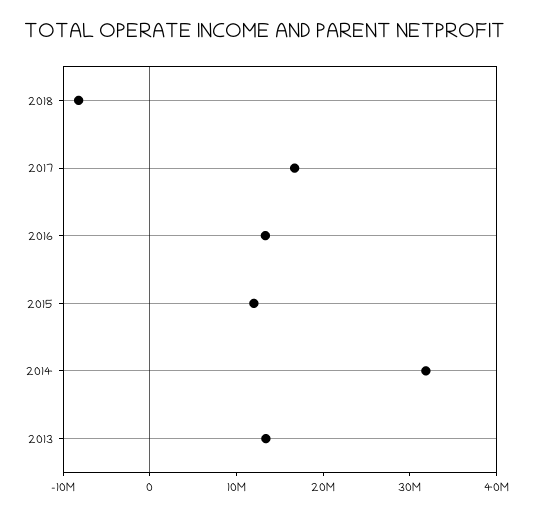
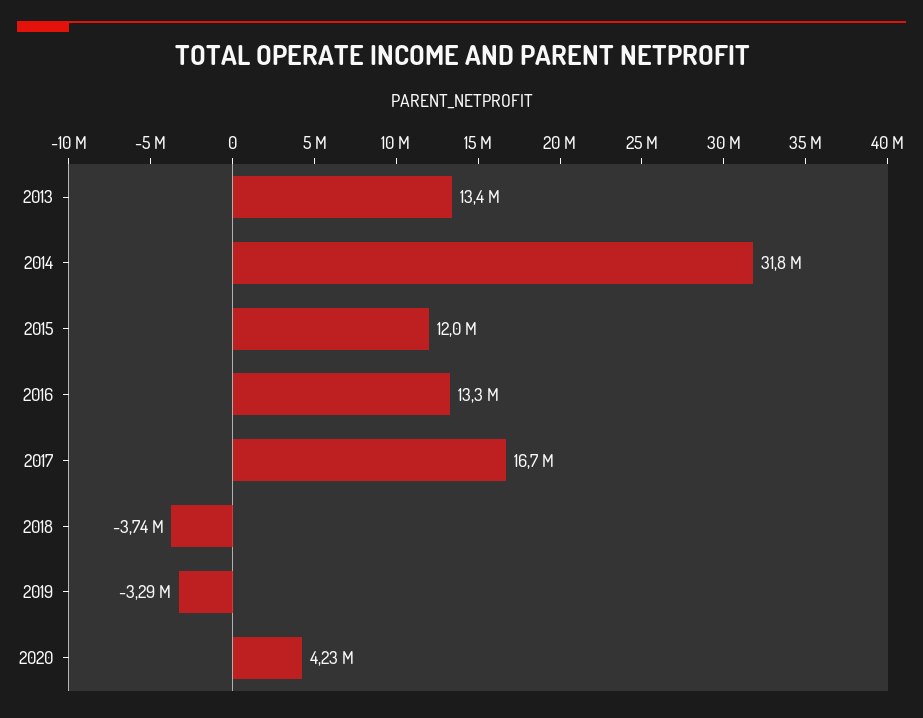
2018: -8000000 -> -3740000
2019: none -> -3290000
2020: none -> 4230000

